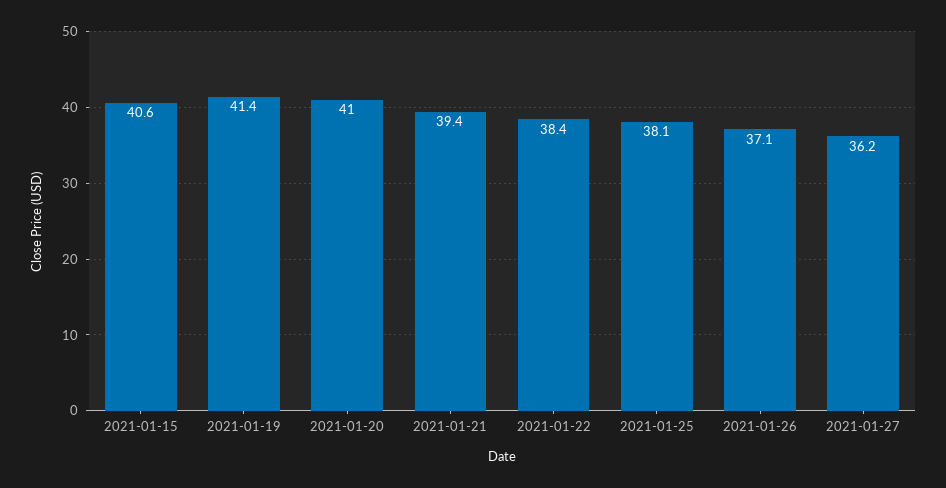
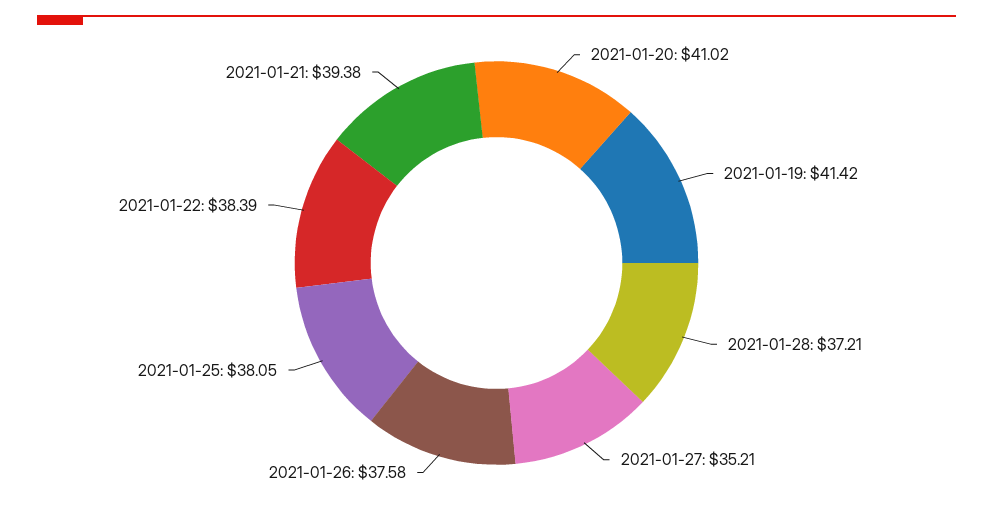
2021-01-15: 40.6 -> none
2021-01-26: 37.1 -> 37.58
2021-01-27: 36.2 -> 35.21
2021-01-28: none -> 37.21

